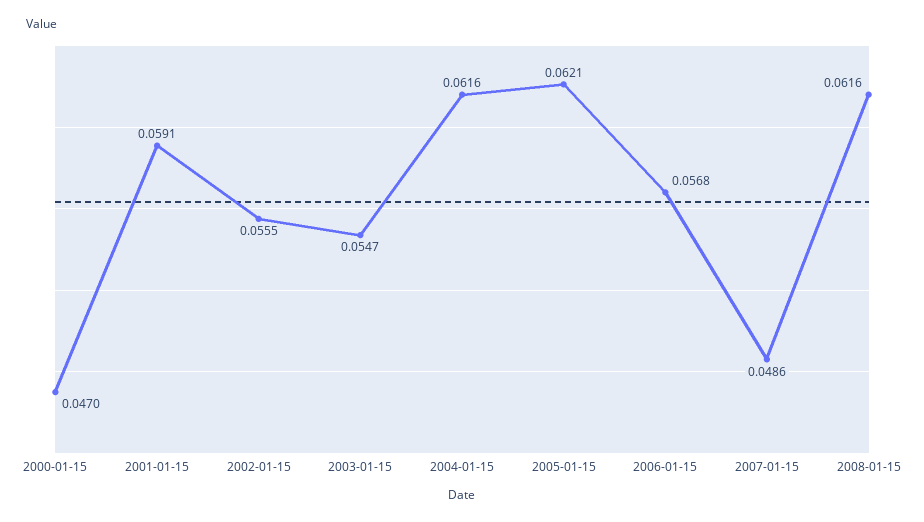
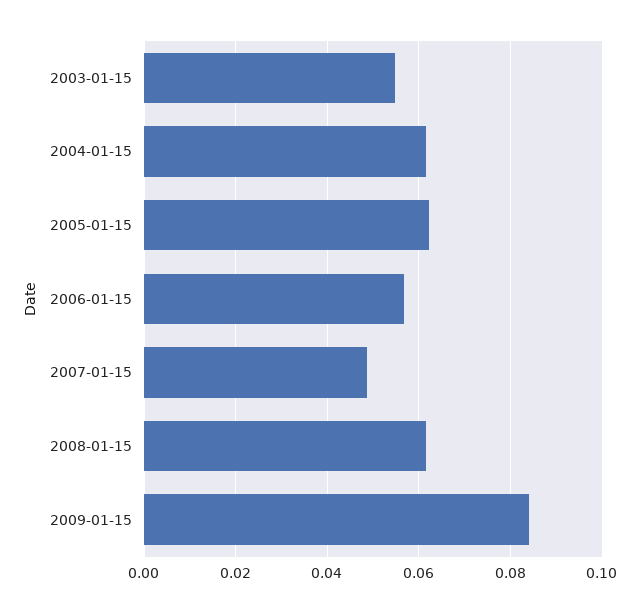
2000-01-15: 0.047 -> none
2001-01-15: 0.0591 -> none
2002-01-15: 0.0555 -> none
2009-01-15: none -> 0.084

